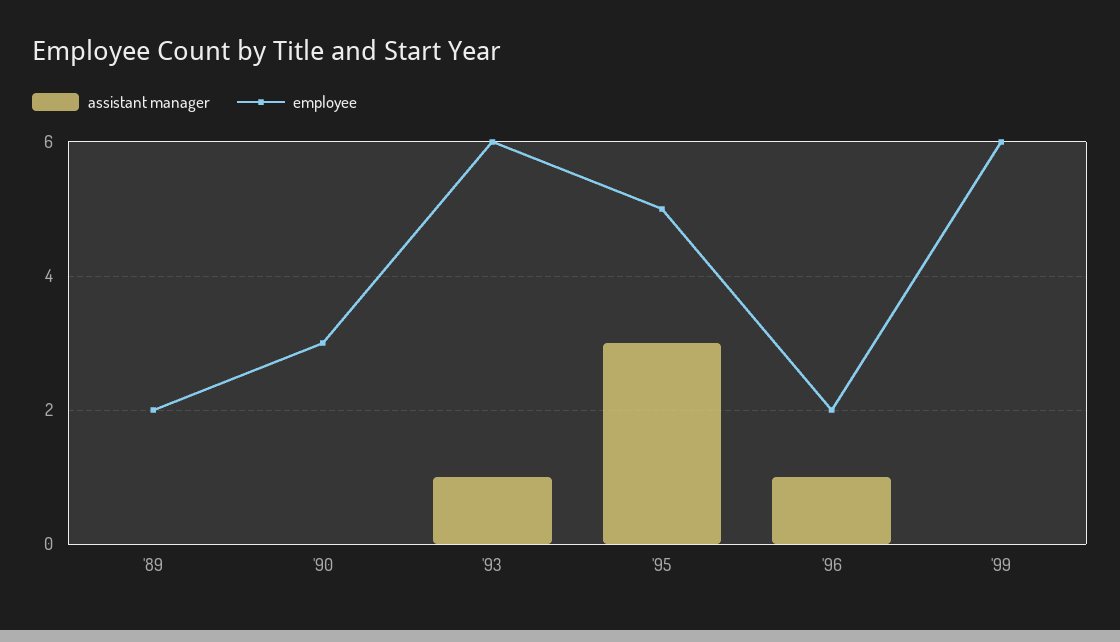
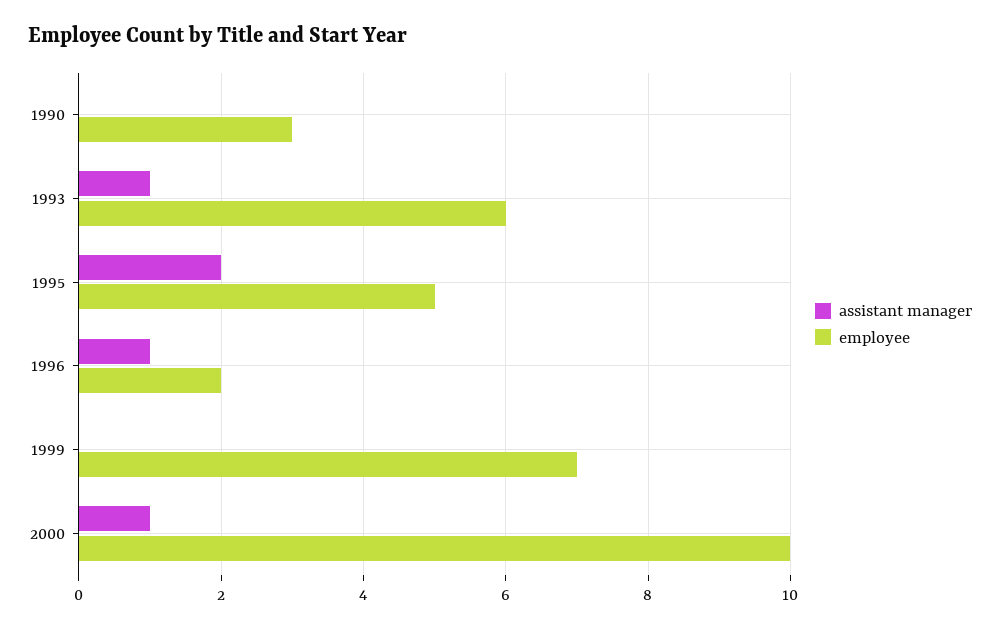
assistant manager, '89: 0 -> none
employee, '89: 2 -> none
assistant manager, '95: 3 -> 2
employee, '99: 6 -> 7
assistant manager, 2000: none -> 1
employee, 2000: none -> 10

